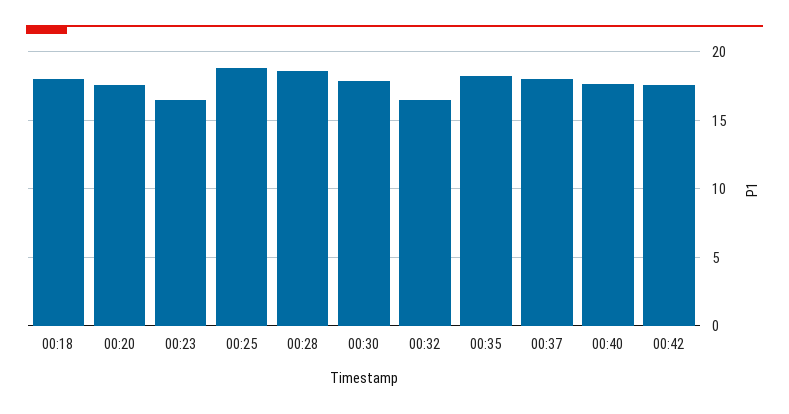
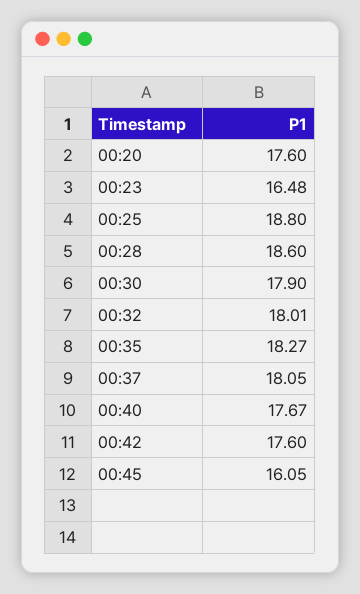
00:18: 18 -> none
00:32: 16.5 -> 18.01
00:45: none -> 16.05

